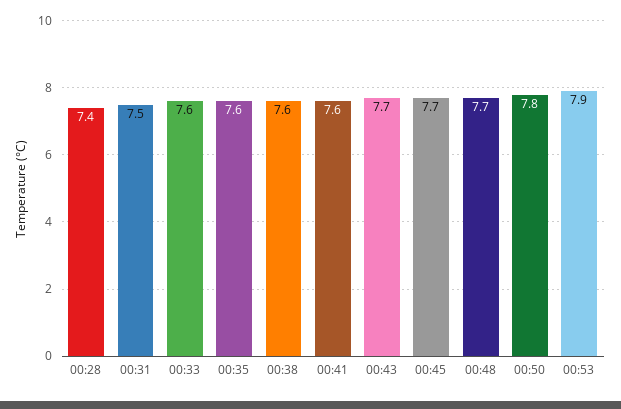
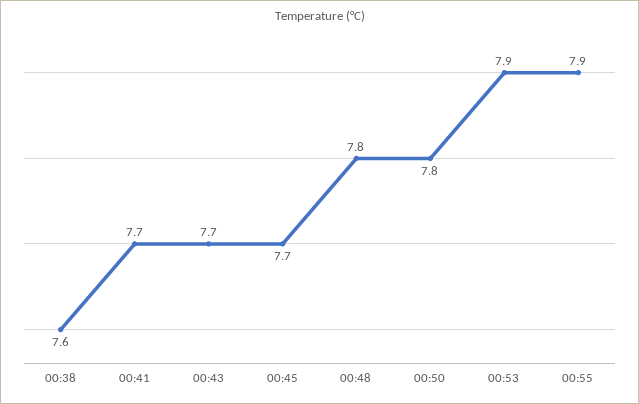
00:28: 7.4 -> none
00:31: 7.5 -> none
00:33: 7.6 -> none
00:35: 7.6 -> none
00:41: 7.6 -> 7.7
00:48: 7.7 -> 7.8
00:55: none -> 7.9

